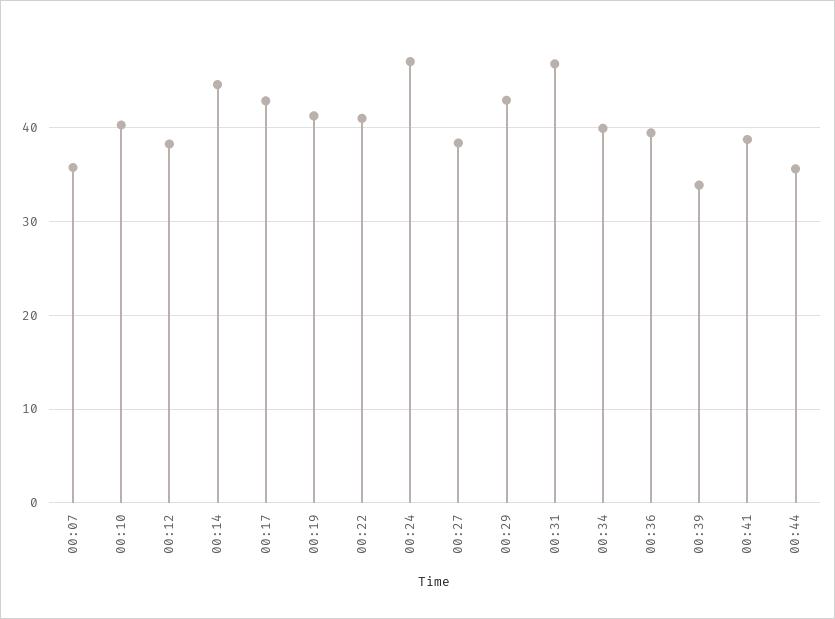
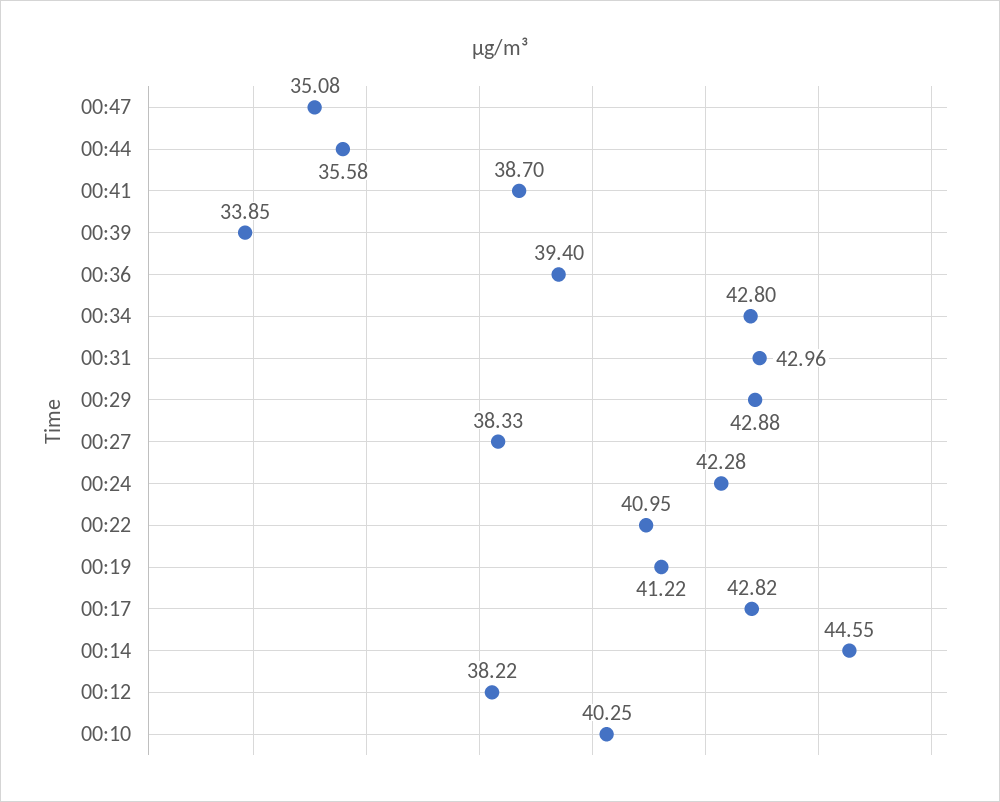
00:07: 36 -> none
00:24: 47 -> 42.28
00:31: 47 -> 42.96
00:34: 40 -> 42.8
00:47: none -> 35.08

